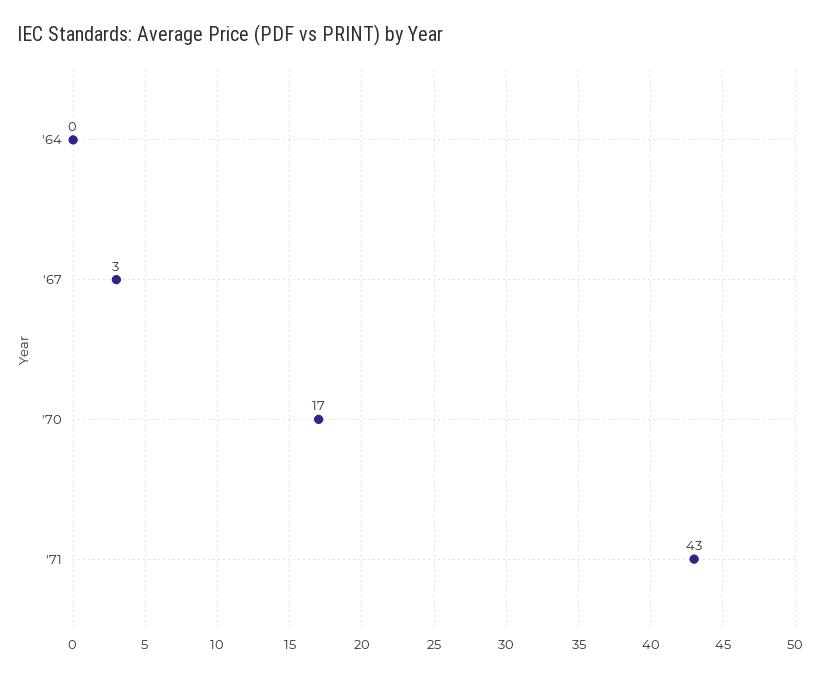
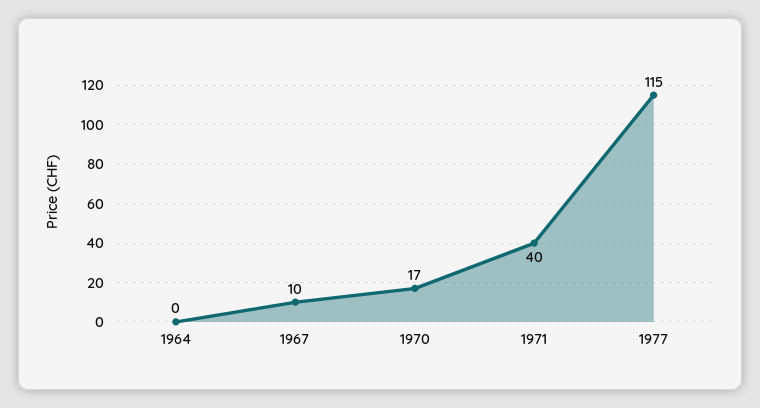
'67: 3 -> 10
'71: 43 -> 40
1977: none -> 115

